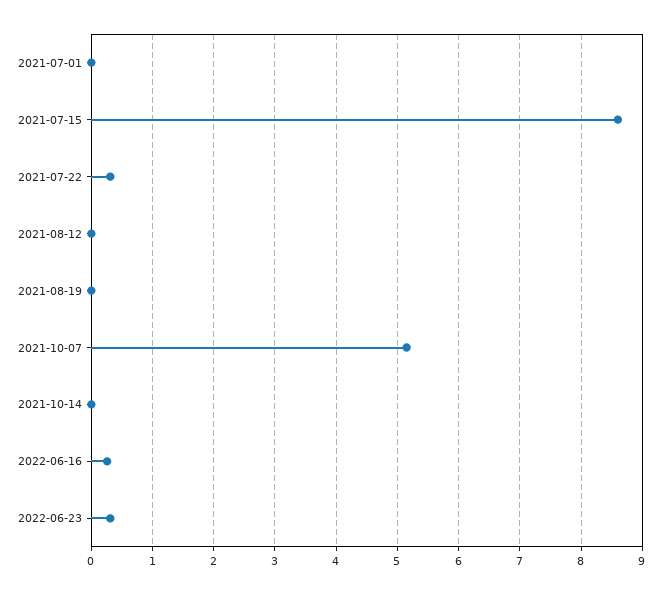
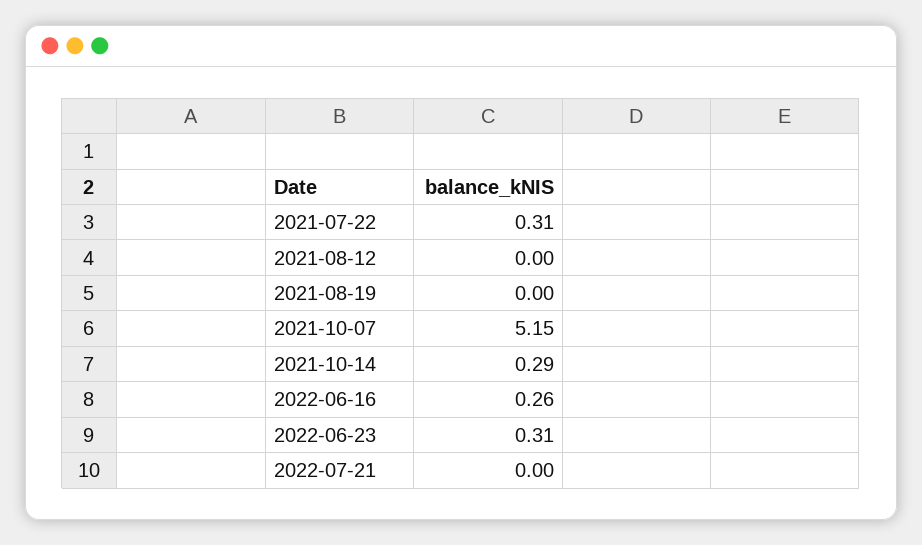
2021-07-01: 0 -> none
2021-07-15: 8.6 -> none
2021-10-14: 0 -> 0.29
2022-07-21: none -> 0

